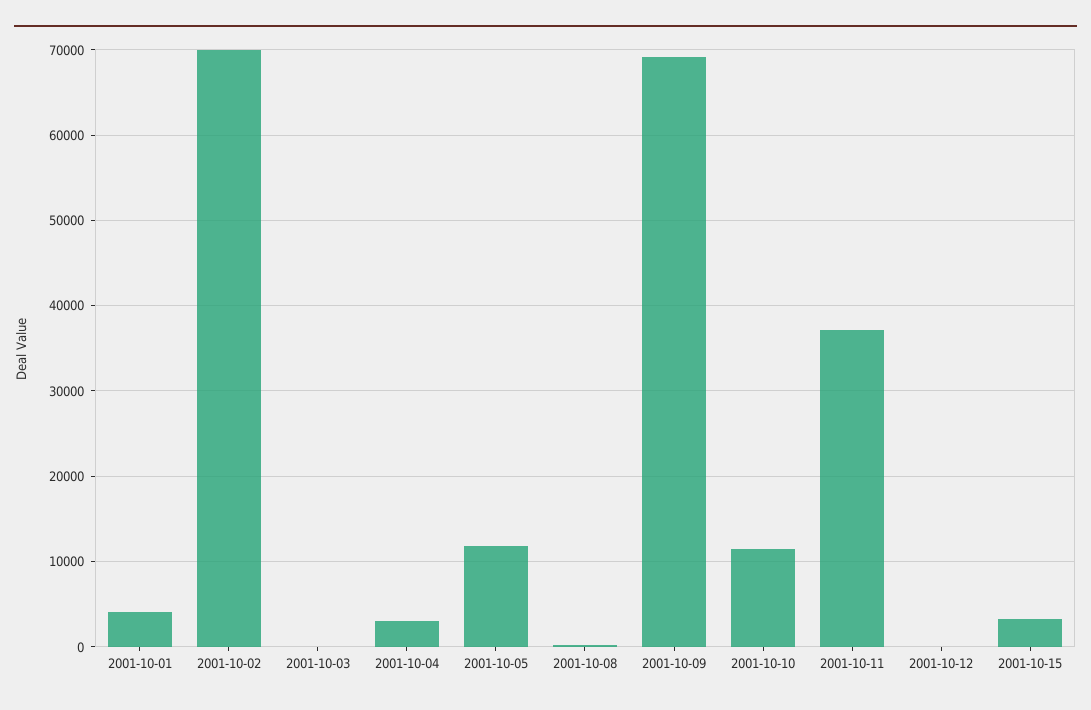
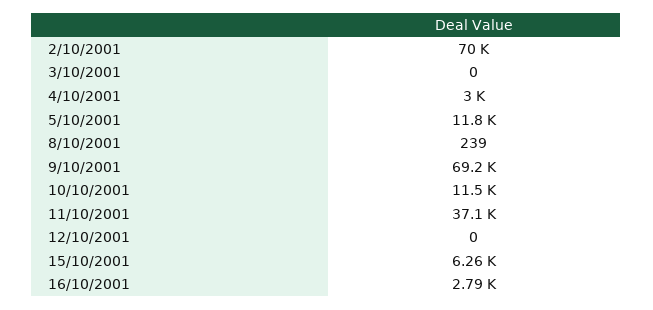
2001-10-01: 4000 -> none
2001-10-15: 3000 -> 6260
16/10/2001: none -> 2790

